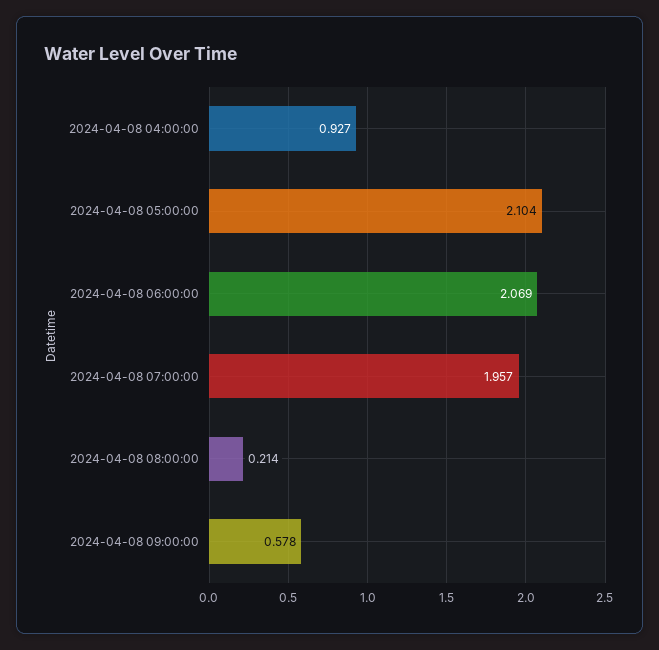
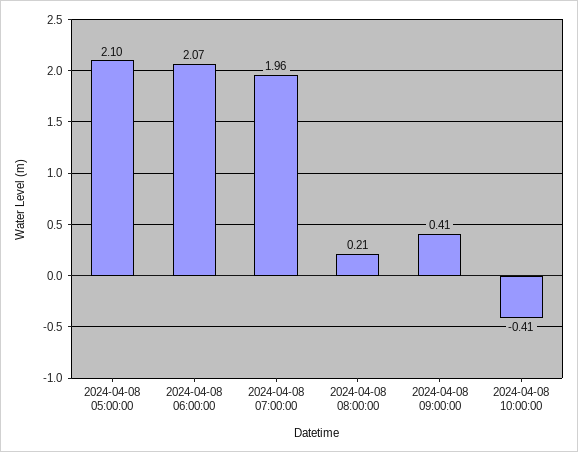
2024-04-08 04:00:00: 0.927 -> none
2024-04-08 09:00:00: 0.578 -> 0.41
2024-04-08 10:00:00: none -> -0.41

